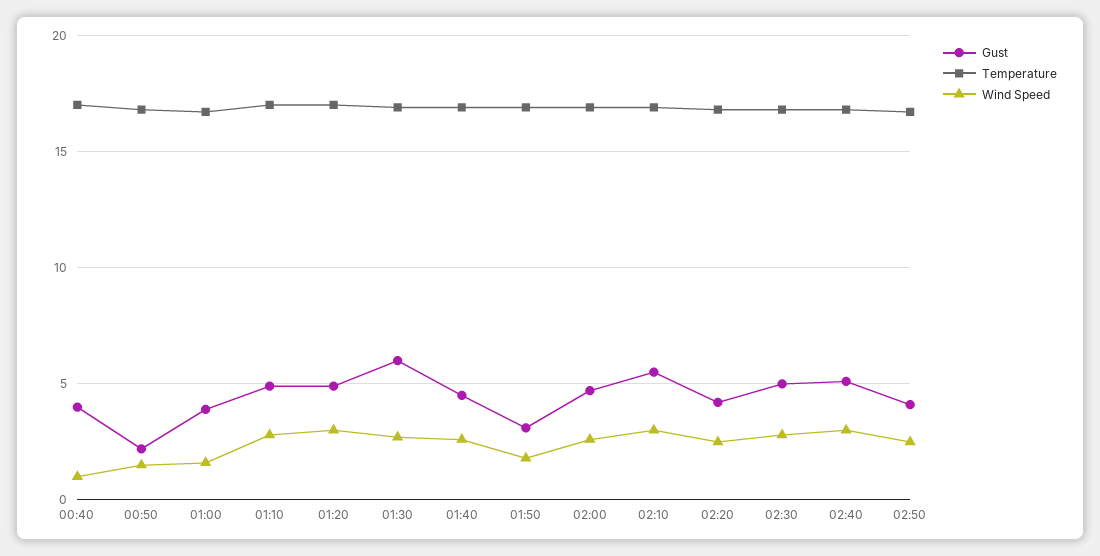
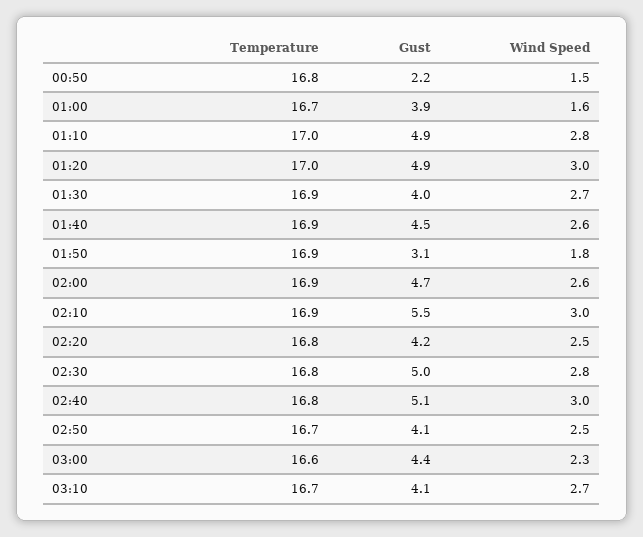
Gust, 00:40: 4 -> none
Temperature, 00:40: 17 -> none
Wind Speed, 00:40: 1 -> none
Gust, 01:30: 6 -> 4
Temperature, 03:00: none -> 16.6
Gust, 03:00: none -> 4.4
Wind Speed, 03:00: none -> 2.3
Temperature, 03:10: none -> 16.7
Gust, 03:10: none -> 4.1
Wind Speed, 03:10: none -> 2.7

